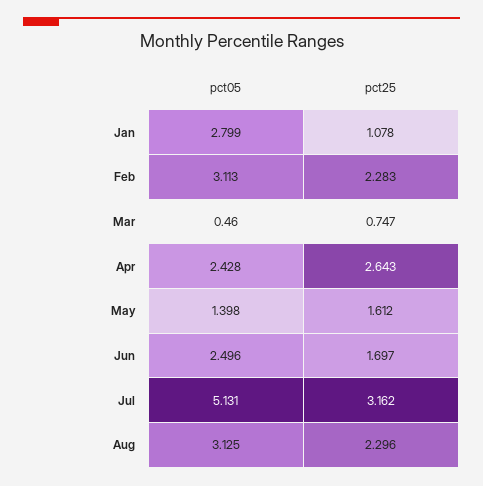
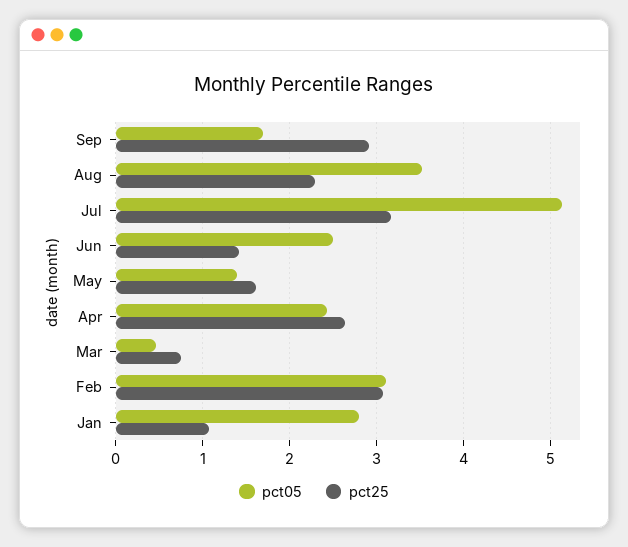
pct25, Feb: 2.283 -> 3.1
pct25, Jun: 1.697 -> 1.4
pct05, Aug: 3.125 -> 3.5
pct05, Sep: none -> 1.7
pct25, Sep: none -> 2.9

